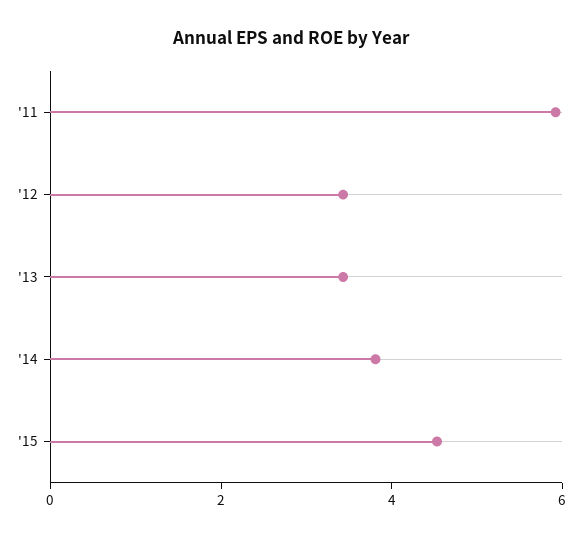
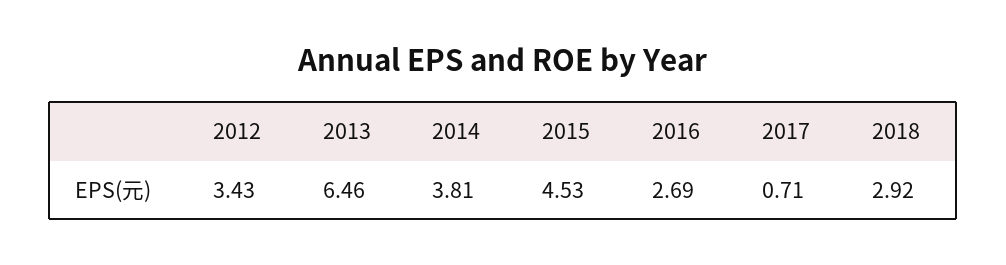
'11: 6 -> none
'13: 3.5 -> 6.46
2016: none -> 2.69
2017: none -> 0.71
2018: none -> 2.92

